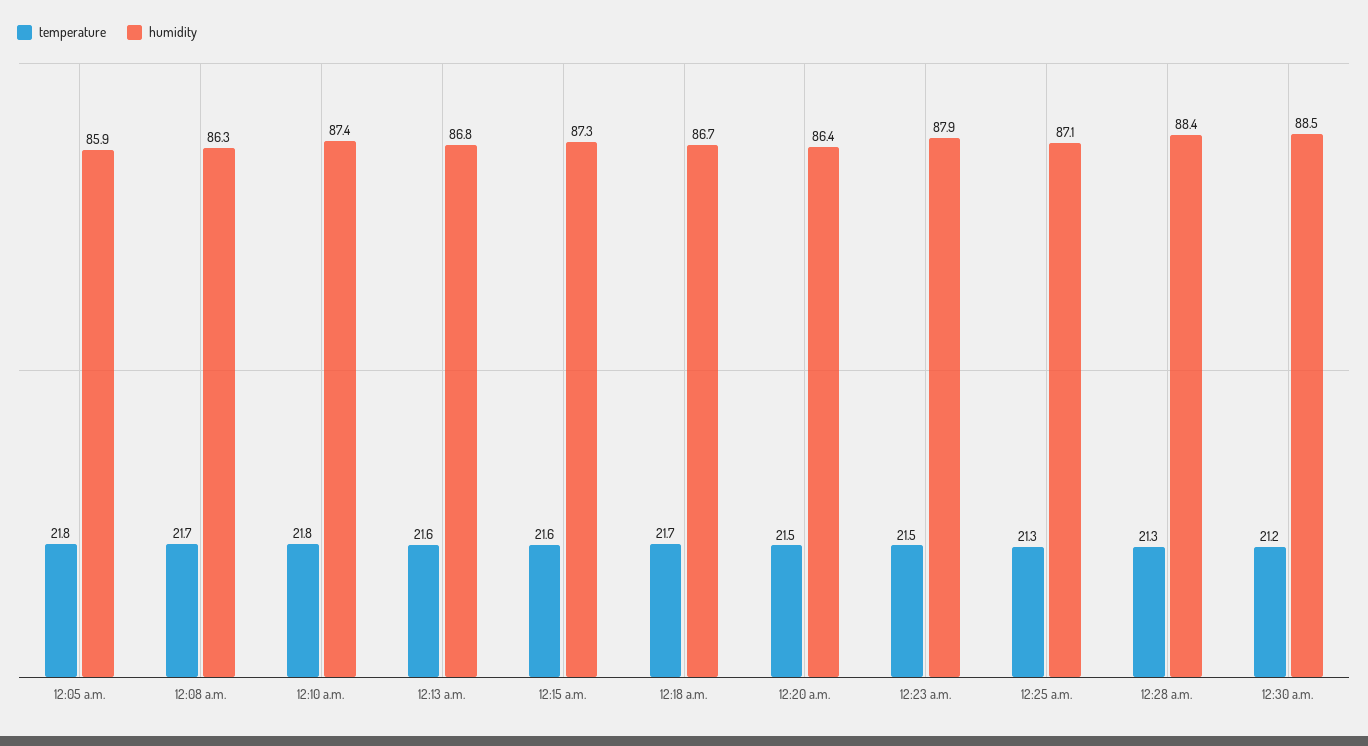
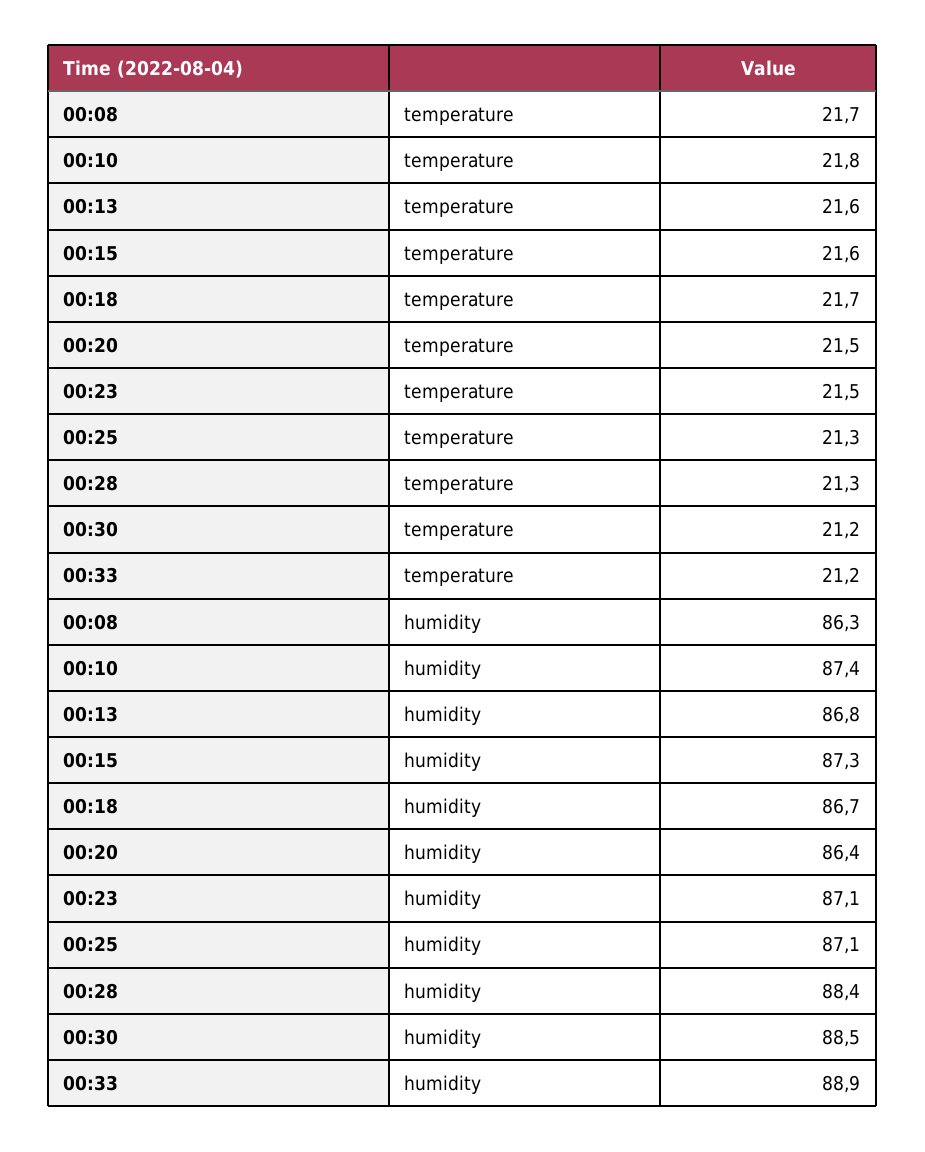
temperature, 12:05 a.m.: 21.8 -> none
humidity, 12:05 a.m.: 85.9 -> none
humidity, 12:23 a.m.: 87.9 -> 87.1
temperature, 00:33: none -> 21.2
humidity, 00:33: none -> 88.9

